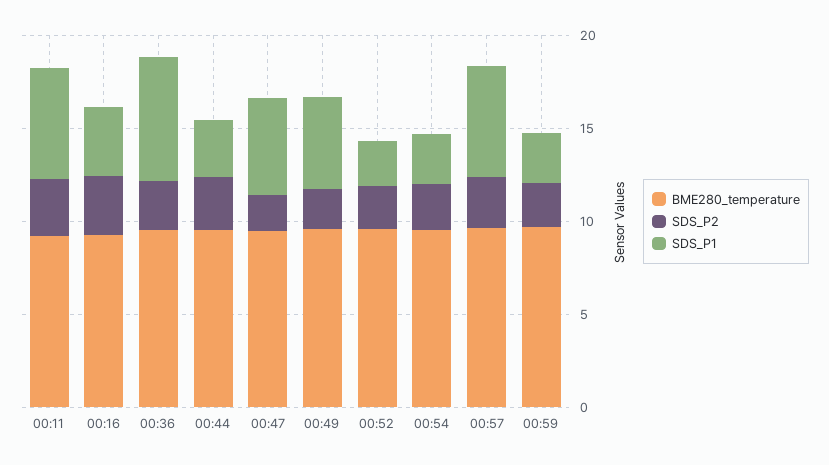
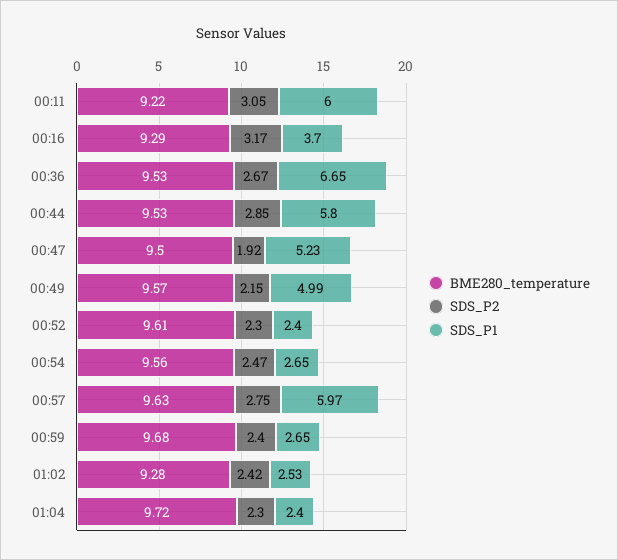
SDS_P1, 00:44: 3 -> 5.8
BME280_temperature, 01:02: none -> 9.28
SDS_P2, 01:02: none -> 2.42
SDS_P1, 01:02: none -> 2.53
BME280_temperature, 01:04: none -> 9.72
SDS_P2, 01:04: none -> 2.3
SDS_P1, 01:04: none -> 2.4

